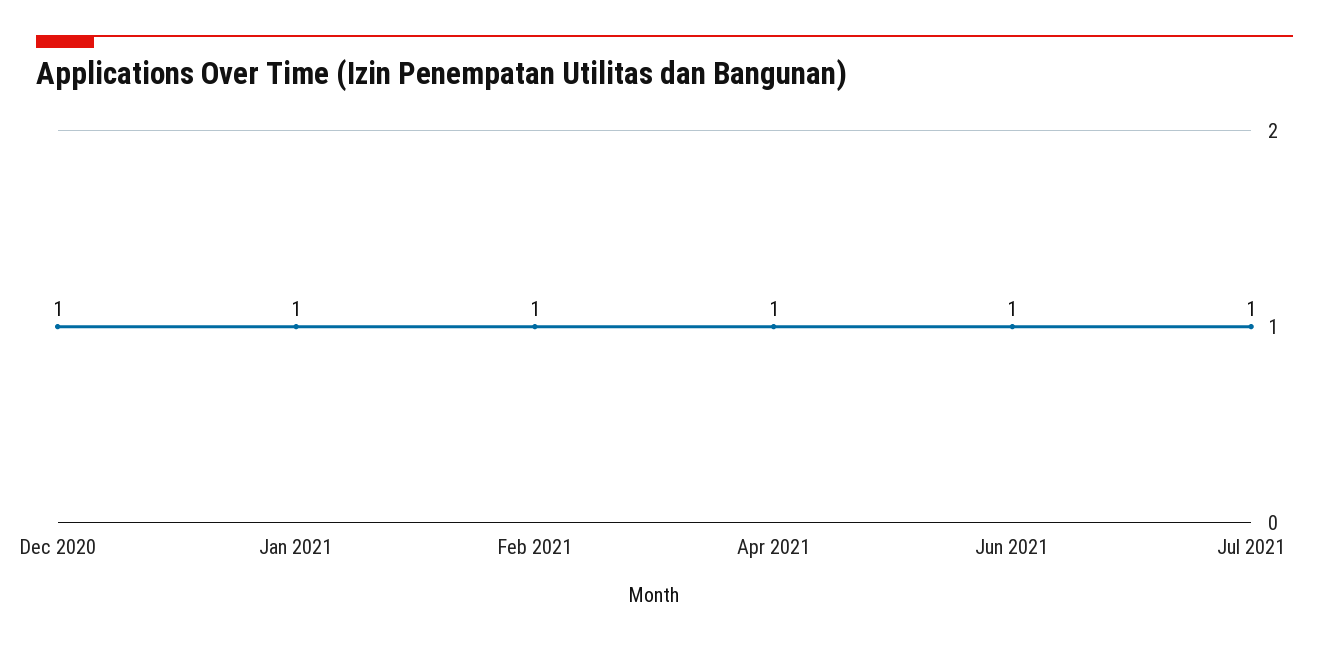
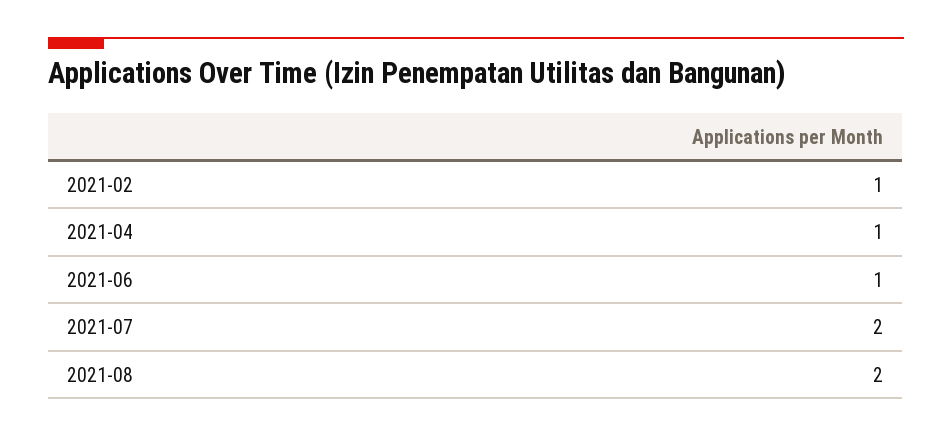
Dec 2020: 1 -> none
Jan 2021: 1 -> none
Jul 2021: 1 -> 2
2021-08: none -> 2

